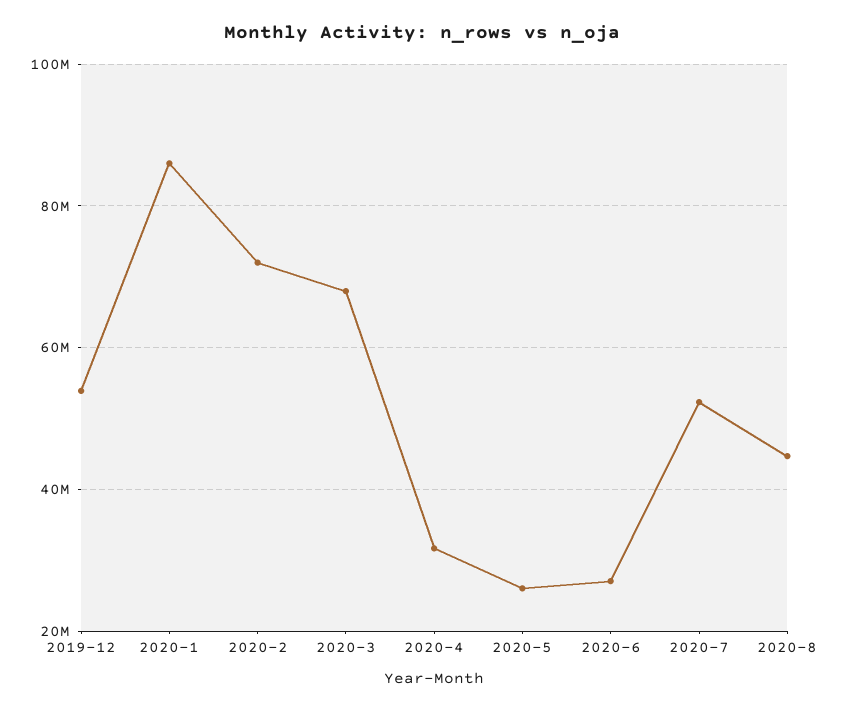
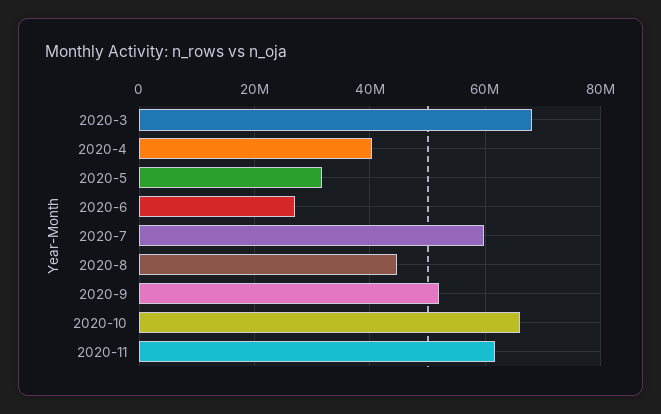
2019-12: 54000000 -> none
2020-1: 86000000 -> none
2020-2: 72000000 -> none
2020-4: 32000000 -> 40000000
2020-5: 26000000 -> 32000000
2020-7: 52000000 -> 60000000
2020-9: none -> 52000000
2020-10: none -> 66000000
2020-11: none -> 62000000

